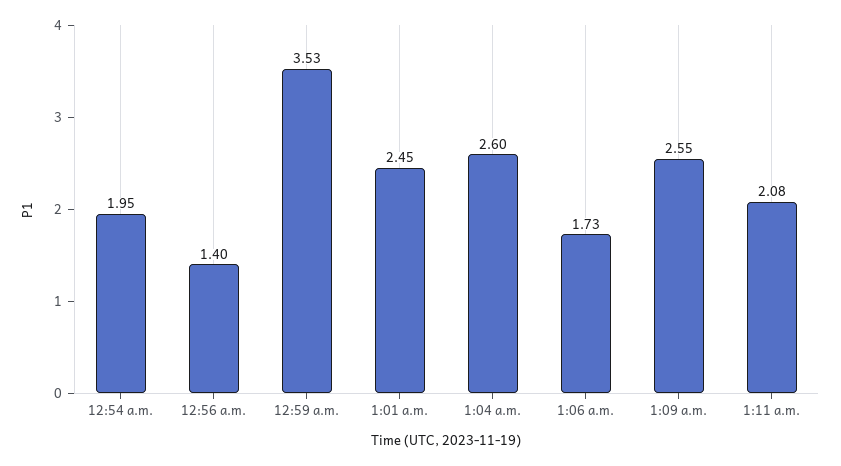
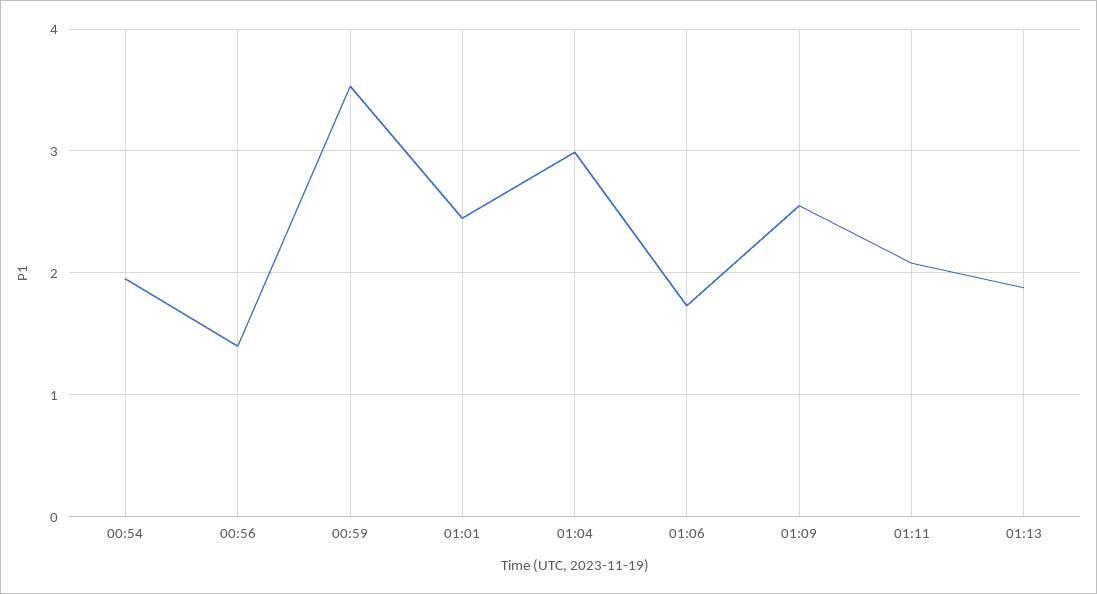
1:04 a.m.: 2.6 -> 3
01:13: none -> 1.9

